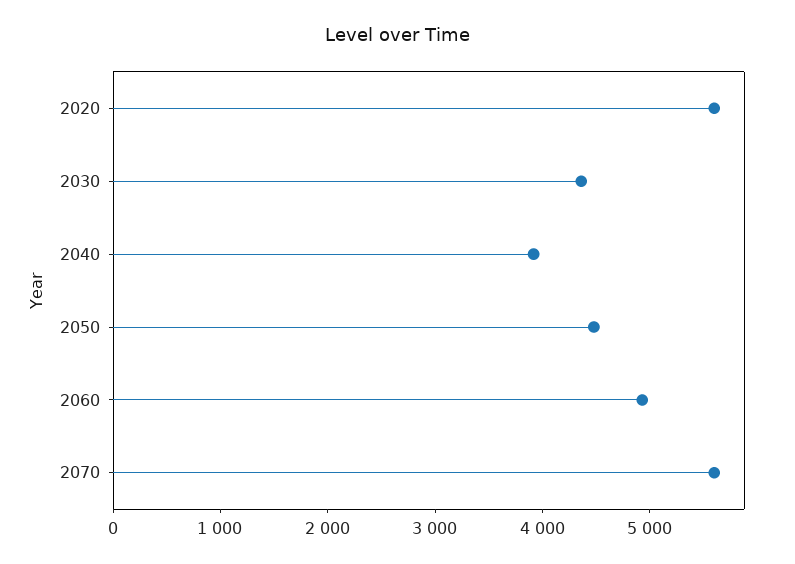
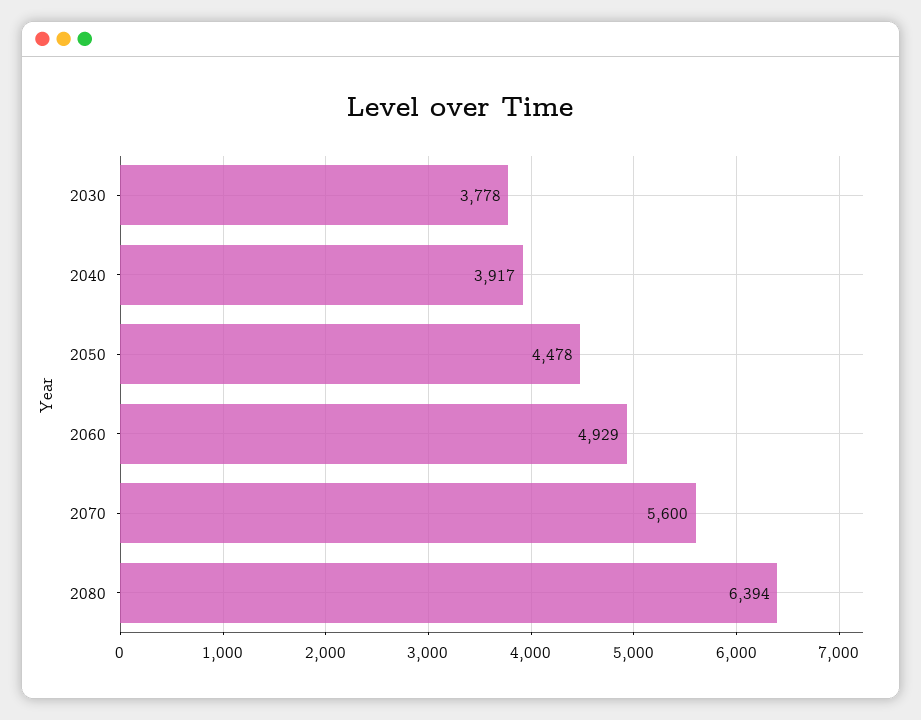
2020: 5600 -> none
2030: 4400 -> 3778
2080: none -> 6394

